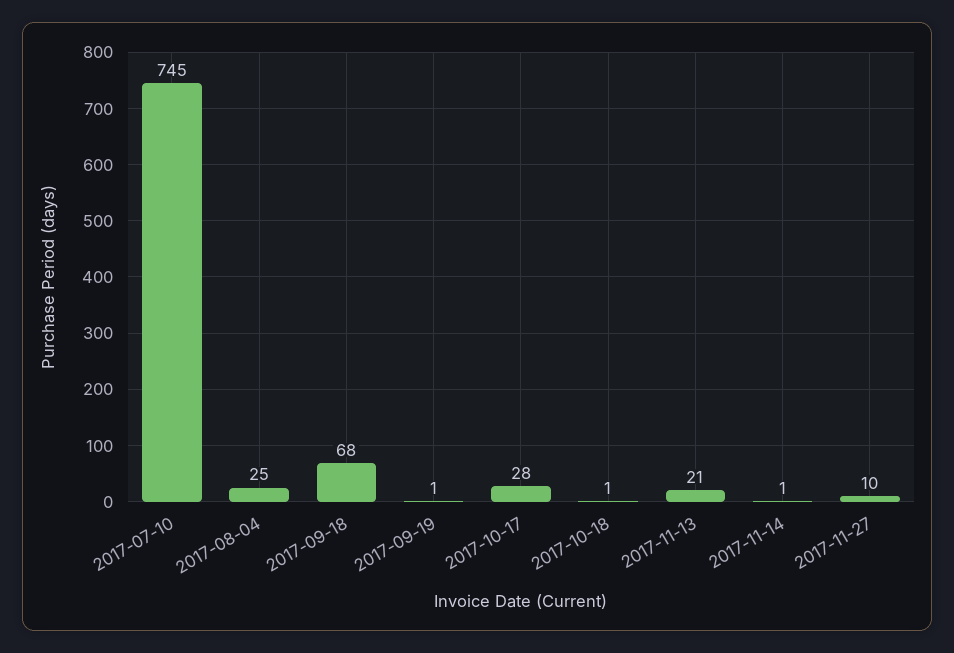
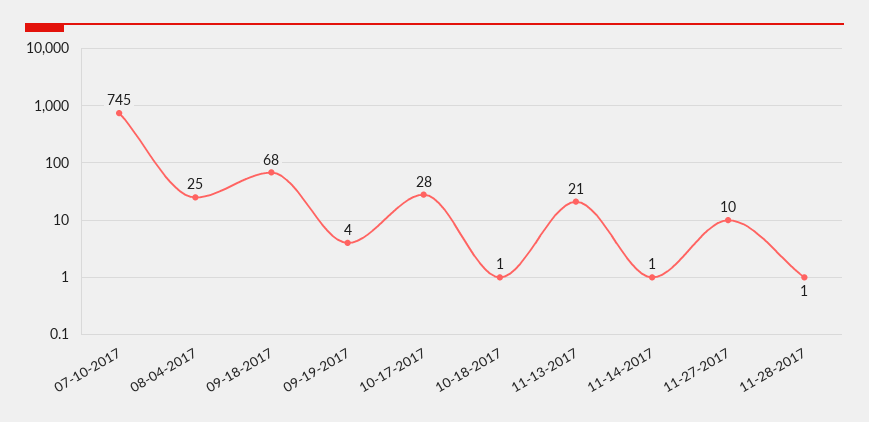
2017-09-19: 1 -> 4
11-28-2017: none -> 1

